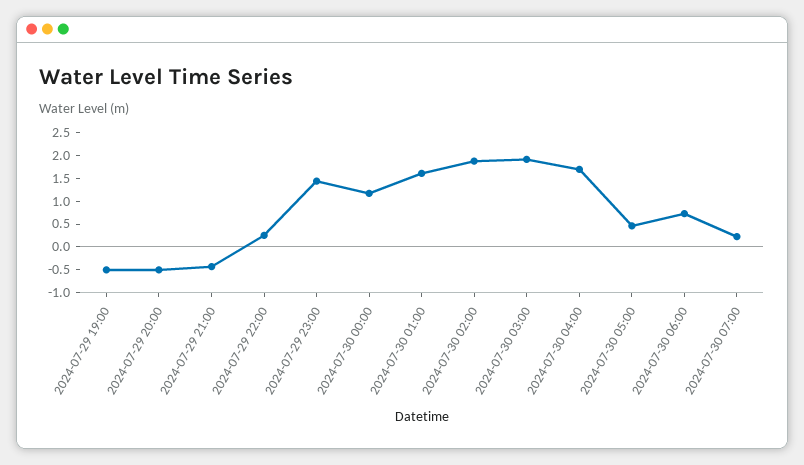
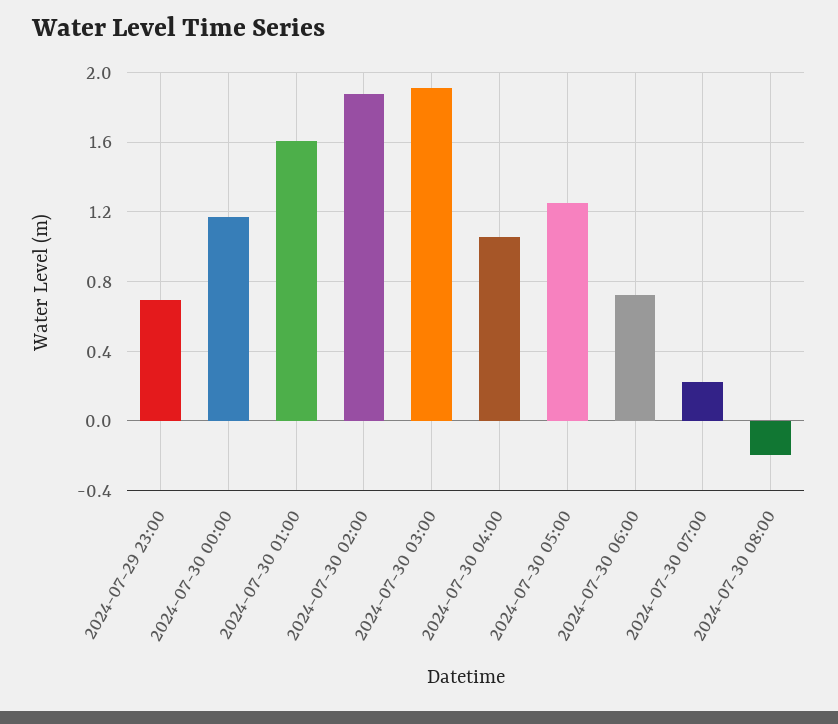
2024-07-29 19:00: -0.5 -> none
2024-07-29 20:00: -0.5 -> none
2024-07-29 21:00: -0.5 -> none
2024-07-29 22:00: 0.25 -> none
2024-07-29 23:00: 1.5 -> 0.7
2024-07-30 04:00: 1.75 -> 1.05
2024-07-30 05:00: 0.5 -> 1.25
2024-07-30 08:00: none -> -0.2

